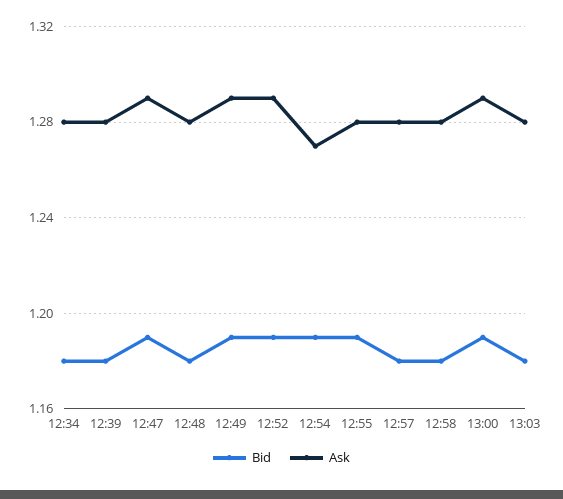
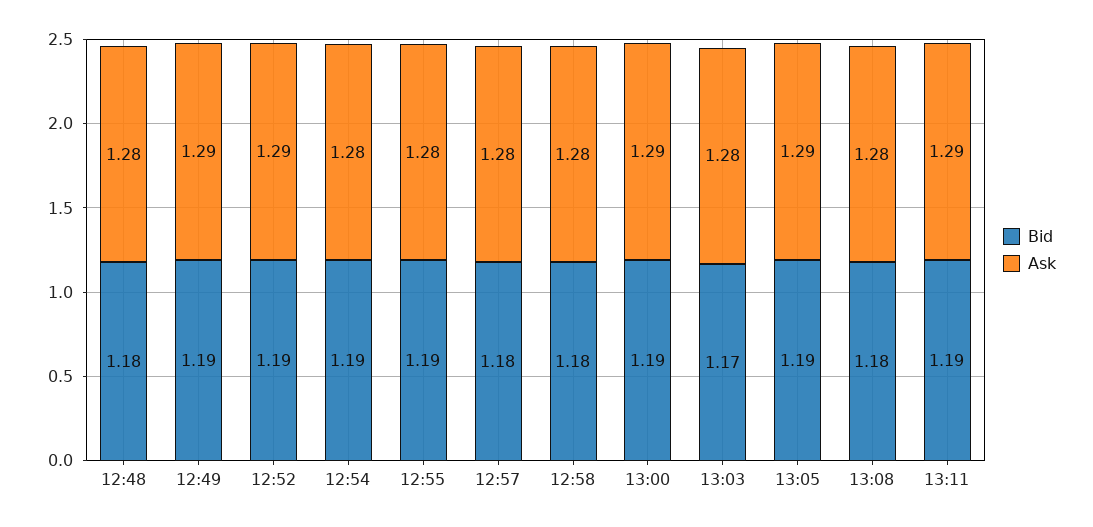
Bid, 12:34: 1.18 -> none
Ask, 12:34: 1.28 -> none
Bid, 12:39: 1.18 -> none
Ask, 12:39: 1.28 -> none
Bid, 12:47: 1.19 -> none
Ask, 12:47: 1.29 -> none
Ask, 12:54: 1.27 -> 1.28
Bid, 13:03: 1.18 -> 1.17
Bid, 13:05: none -> 1.19
Ask, 13:05: none -> 1.29
Bid, 13:08: none -> 1.18
Ask, 13:08: none -> 1.28
Bid, 13:11: none -> 1.19
Ask, 13:11: none -> 1.29

